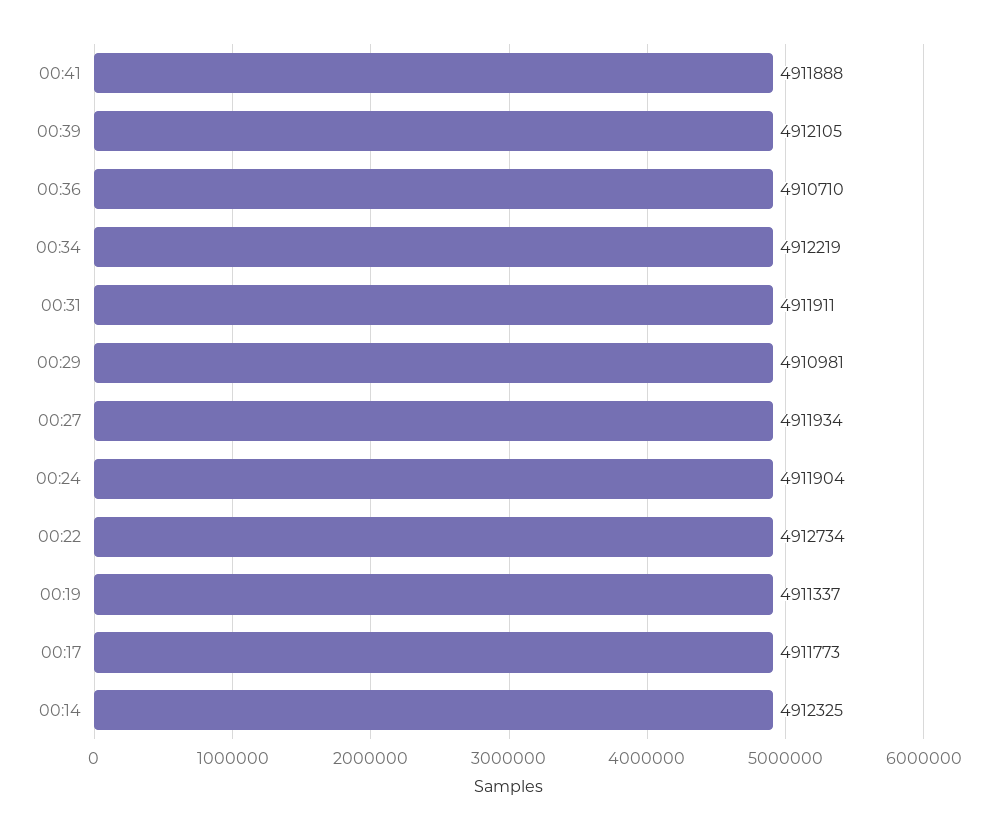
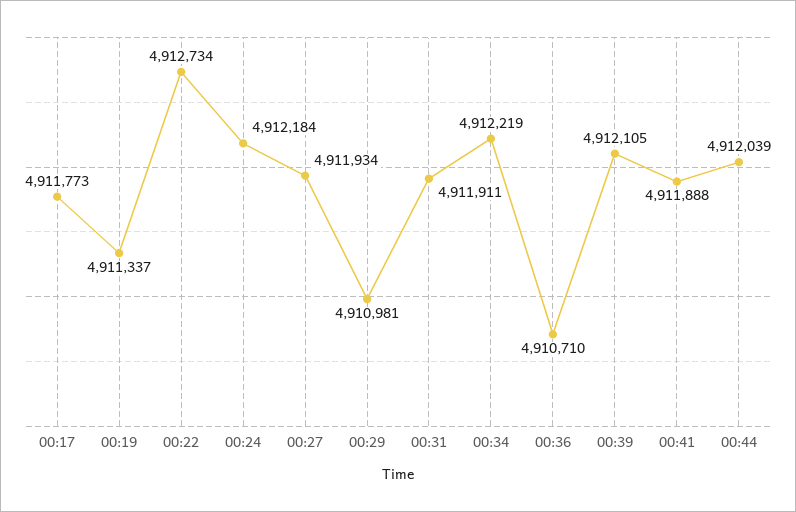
00:24: 4911904 -> 4912184
00:14: 4912325 -> none
00:44: none -> 4912039

